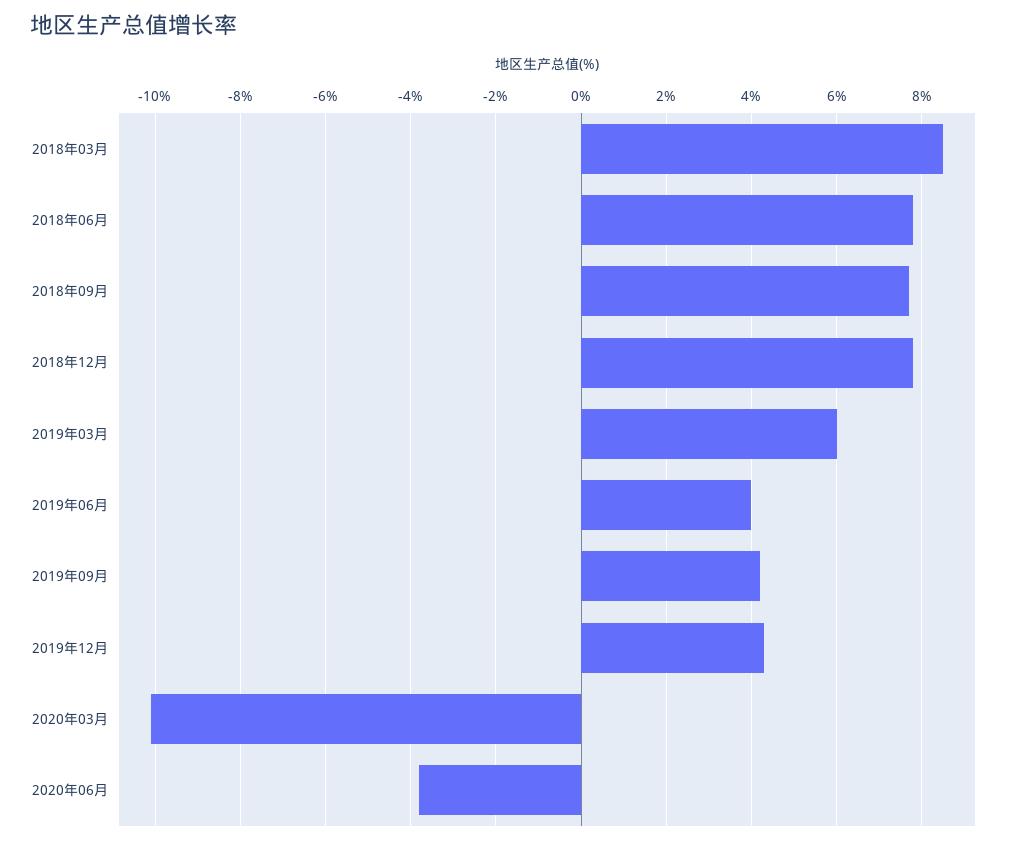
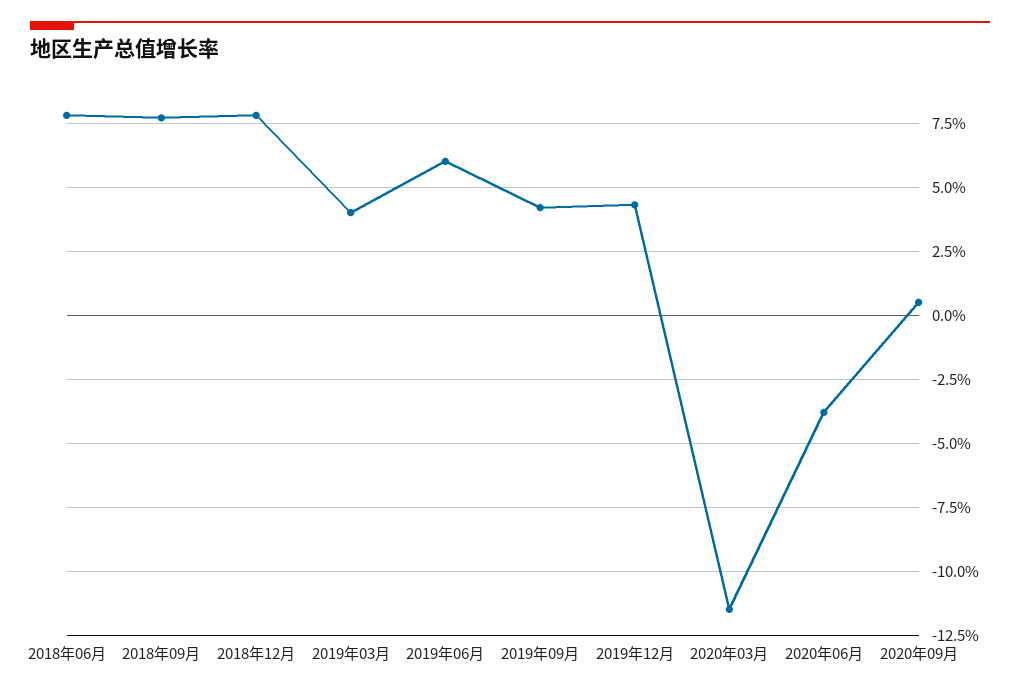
2018年03月: 8.5 -> none
2019年03月: 6 -> 4
2019年06月: 4 -> 6
2020年03月: -10 -> -11.5
2020年09月: none -> 0.5

